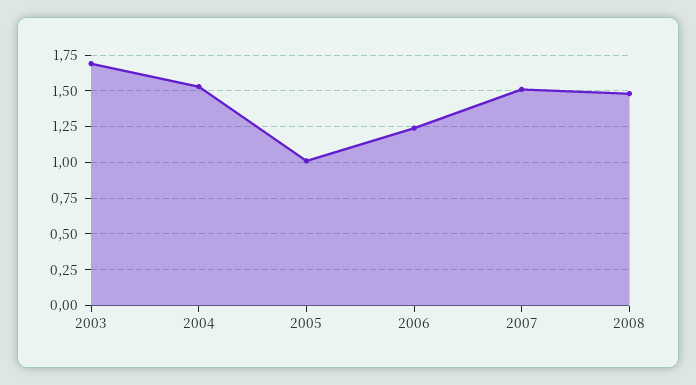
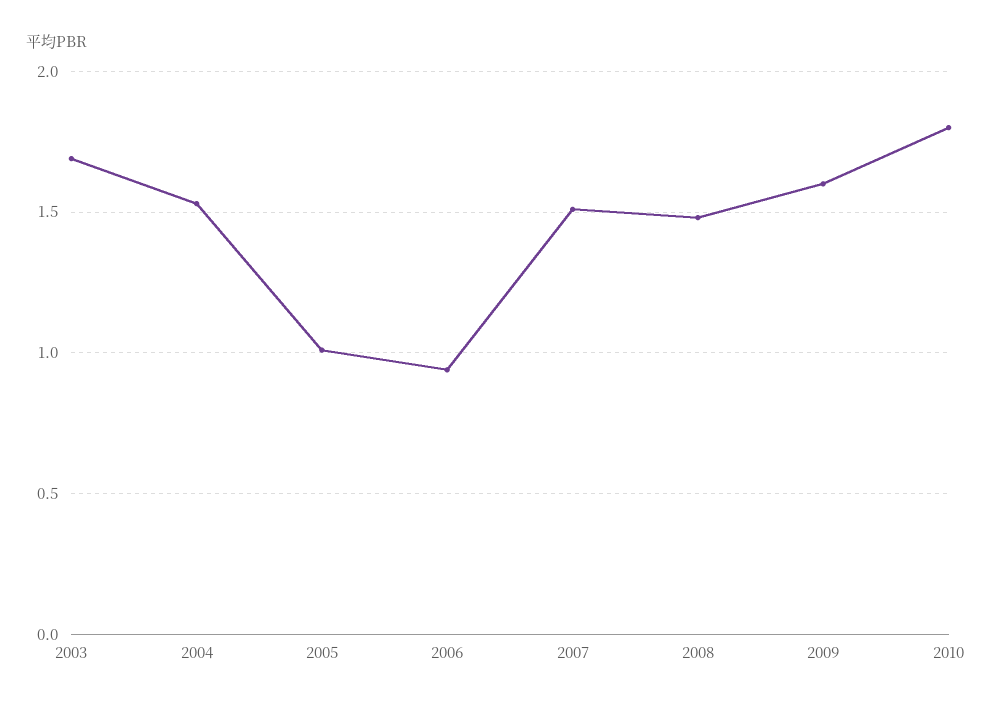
2006: 1.25 -> 0.95
2009: none -> 1.6
2010: none -> 1.8

